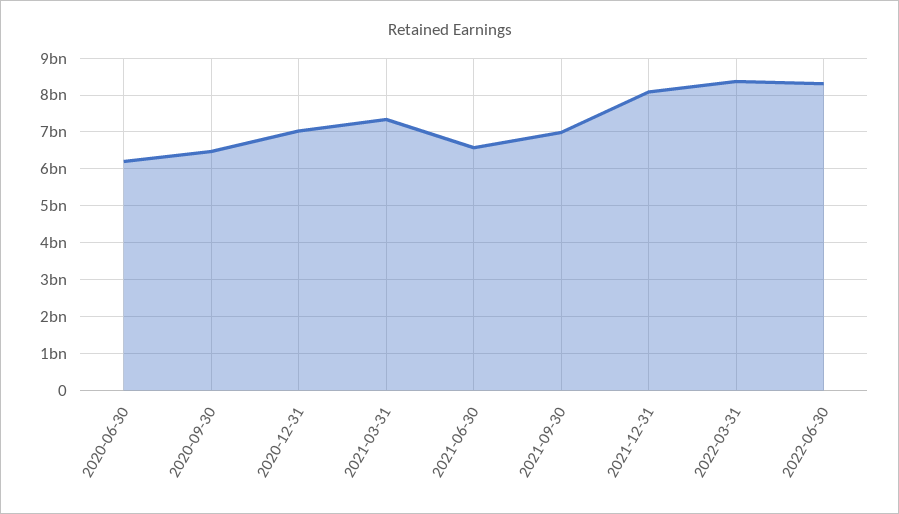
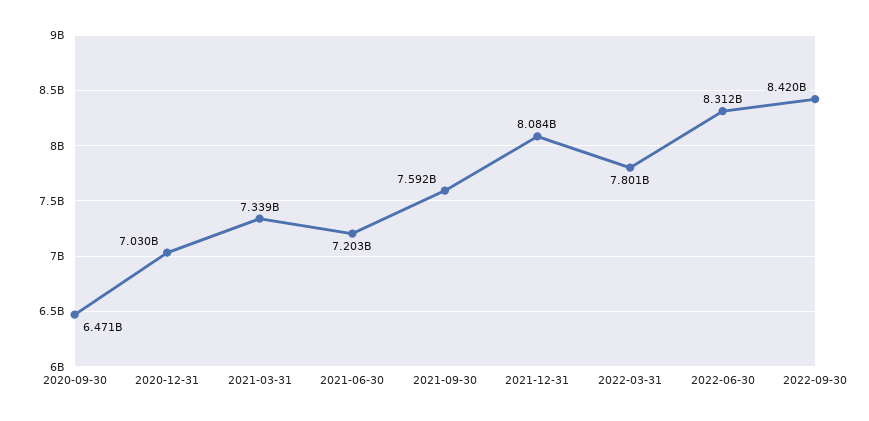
2020-06-30: 6200000000 -> none
2021-06-30: 6600000000 -> 7203000000
2021-09-30: 7000000000 -> 7592000000
2022-03-31: 8400000000 -> 7801000000
2022-09-30: none -> 8420000000

